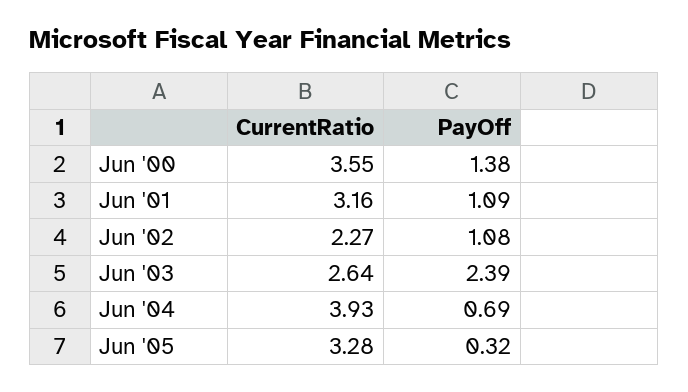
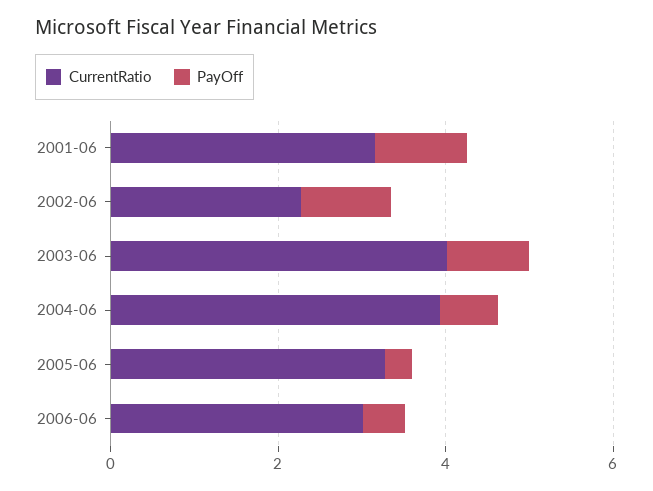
CurrentRatio, Jun '00: 3.55 -> none
PayOff, Jun '00: 1.38 -> none
CurrentRatio, Jun '03: 2.64 -> 4
PayOff, Jun '03: 2.39 -> 1
CurrentRatio, 2006-06: none -> 3
PayOff, 2006-06: none -> 0.5

